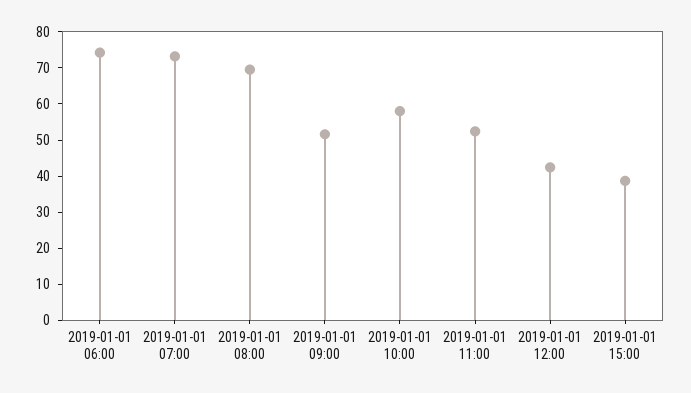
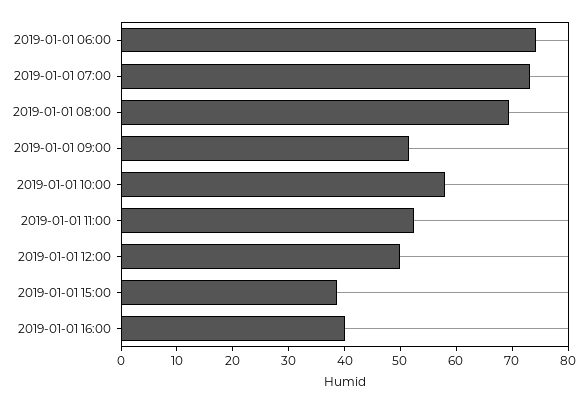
2019-01-01 12:00: 42.5 -> 50
2019-01-01 16:00: none -> 40

